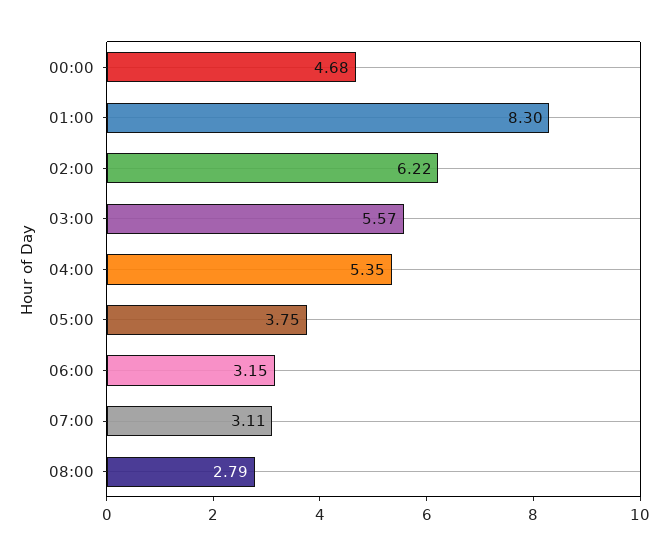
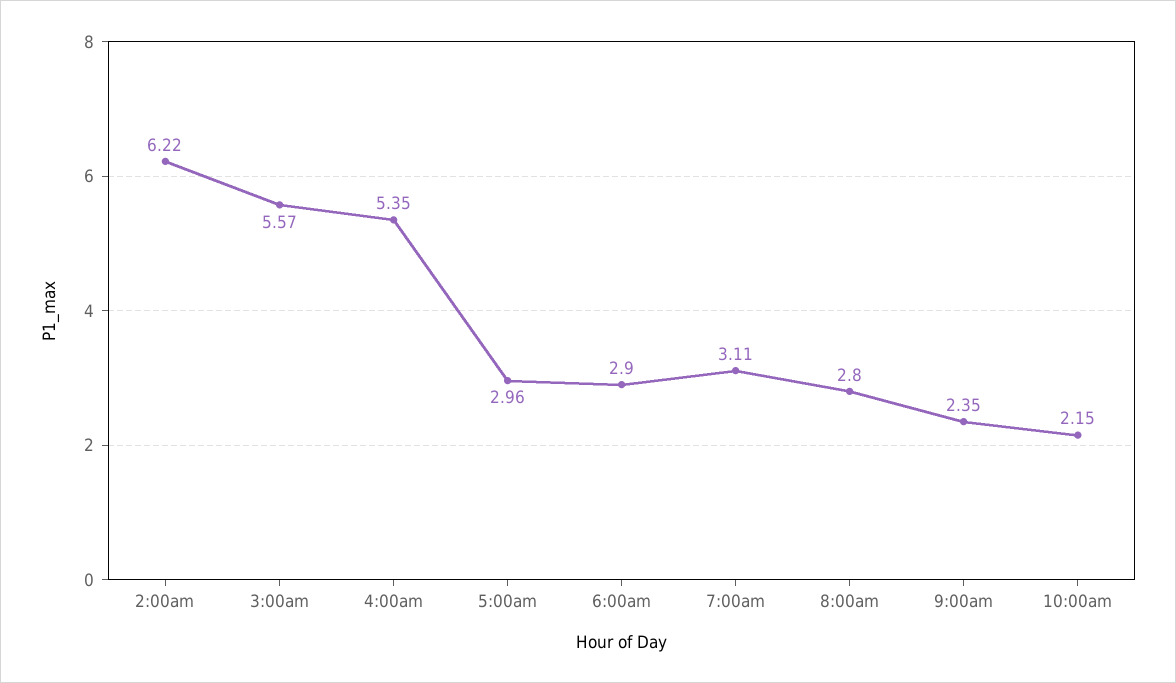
00:00: 4.68 -> none
01:00: 8.3 -> none
05:00: 3.75 -> 2.96
06:00: 3.15 -> 2.9
08:00: 2.79 -> 2.8
9:00am: none -> 2.35
10:00am: none -> 2.15

